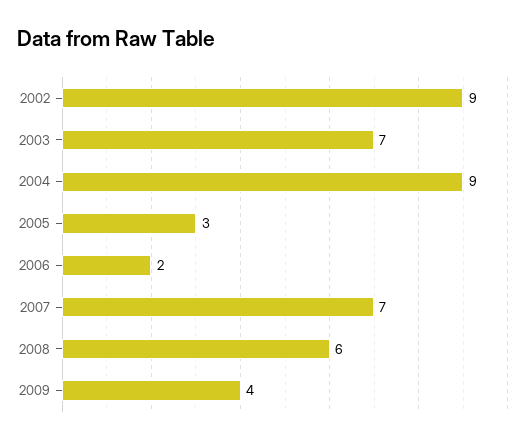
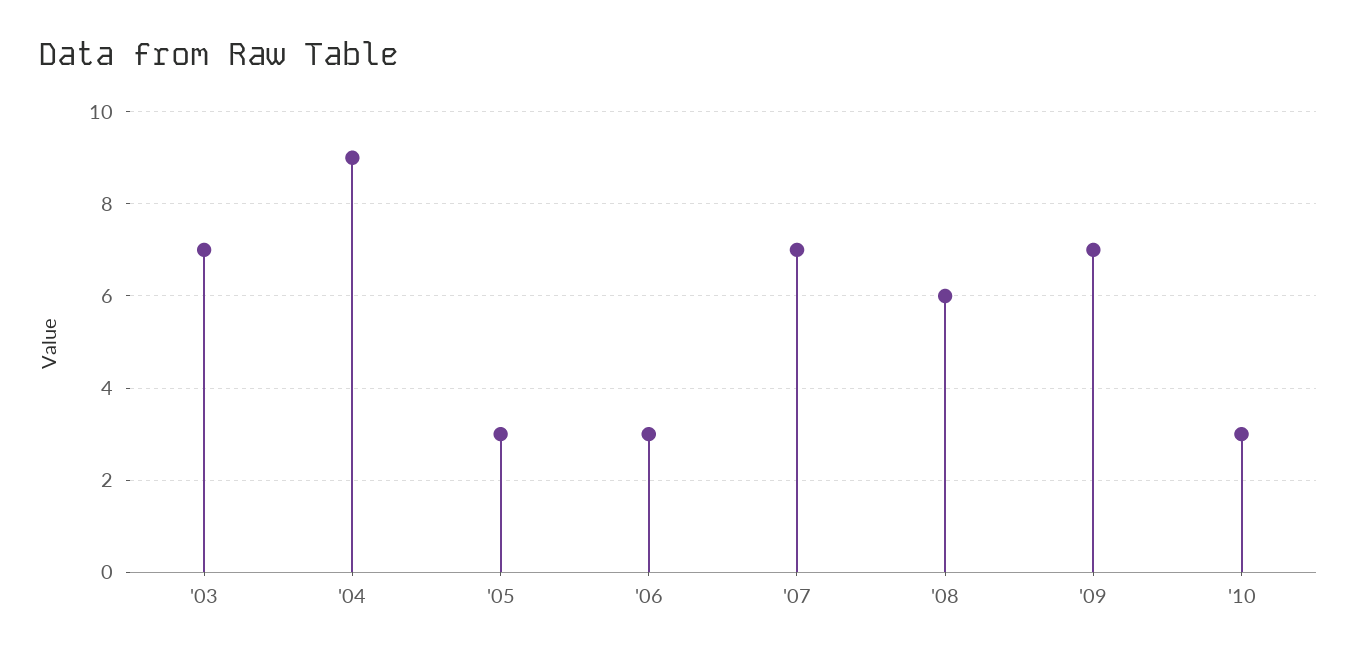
2002: 9 -> none
2006: 2 -> 3
2009: 4 -> 7
'10: none -> 3

